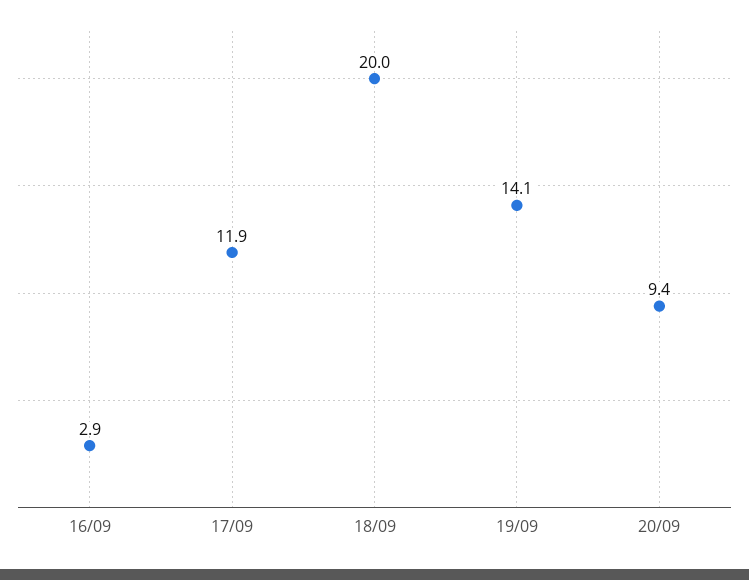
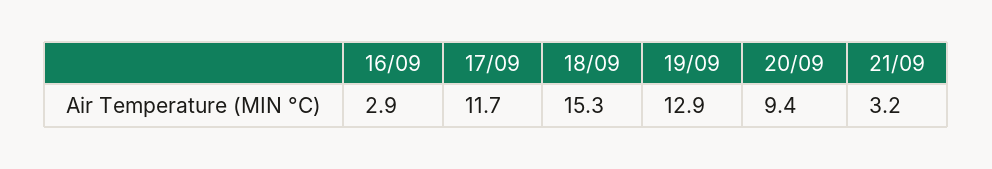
17/09: 11.9 -> 11.7
18/09: 20 -> 15.3
19/09: 14.1 -> 12.9
21/09: none -> 3.2

